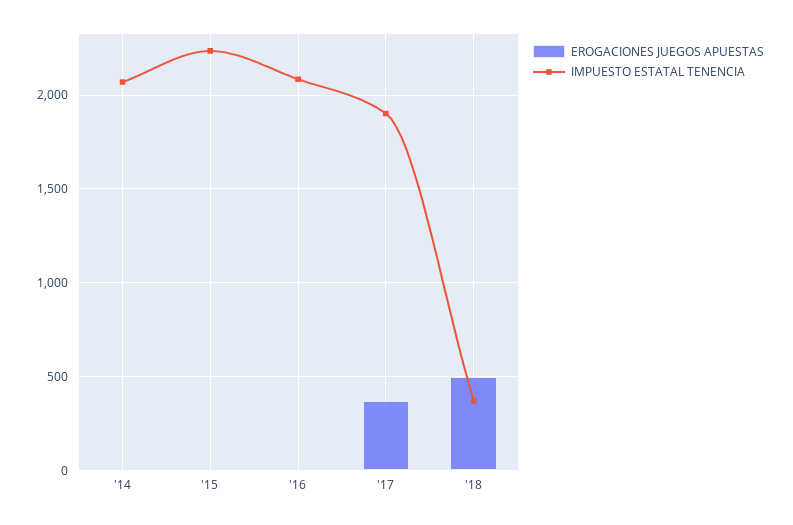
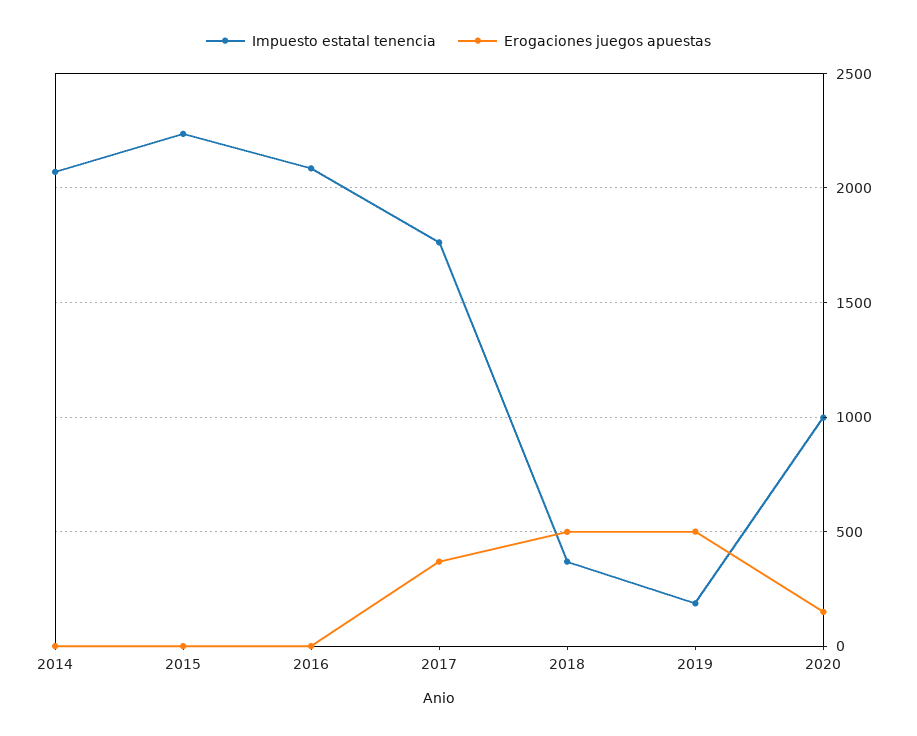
IMPUESTO ESTATAL TENENCIA, '17: 1900 -> 1750
IMPUESTO ESTATAL TENENCIA, 2019: none -> 200
EROGACIONES JUEGOS APUESTAS, 2019: none -> 500
IMPUESTO ESTATAL TENENCIA, 2020: none -> 1000
EROGACIONES JUEGOS APUESTAS, 2020: none -> 150

